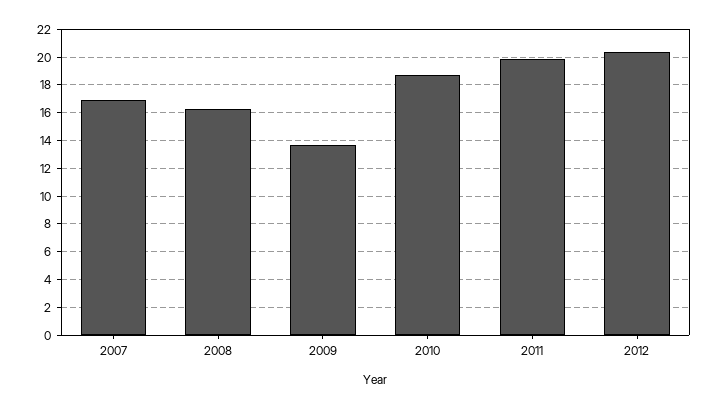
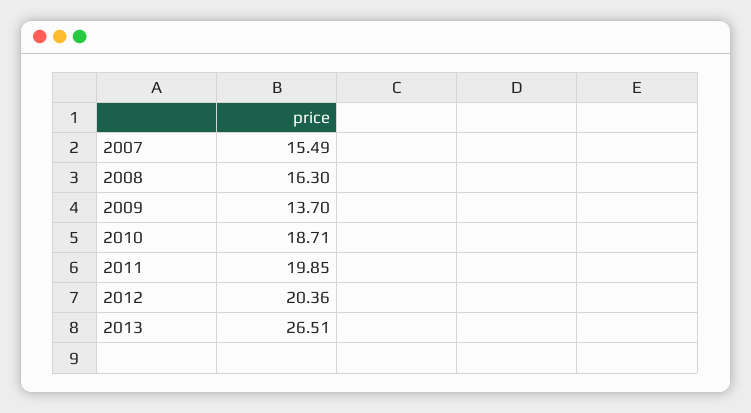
2007: 17 -> 15.49
2013: none -> 26.51

